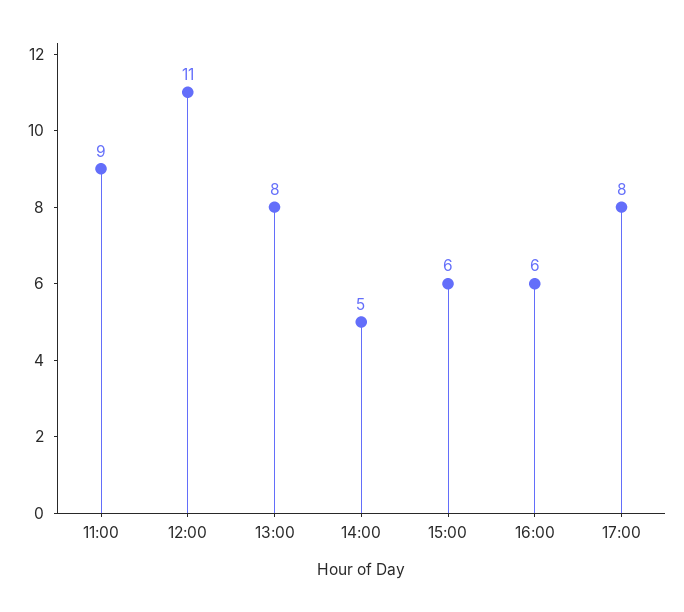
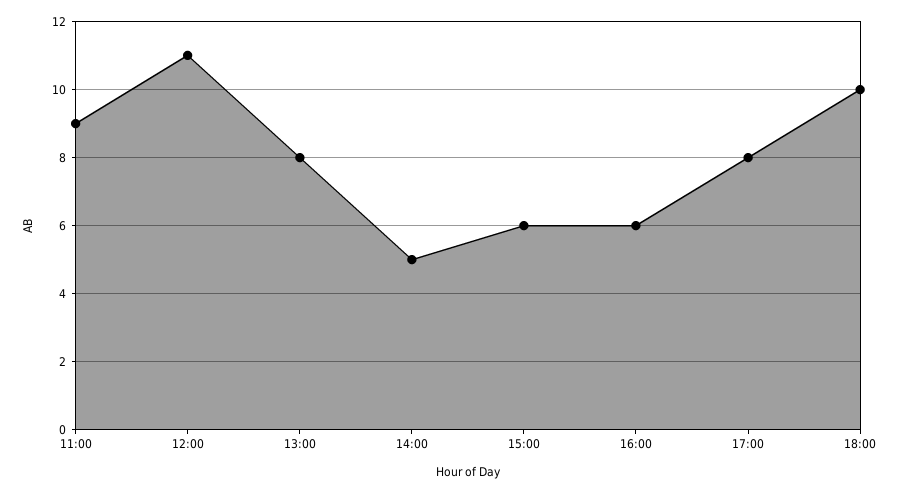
18:00: none -> 10

